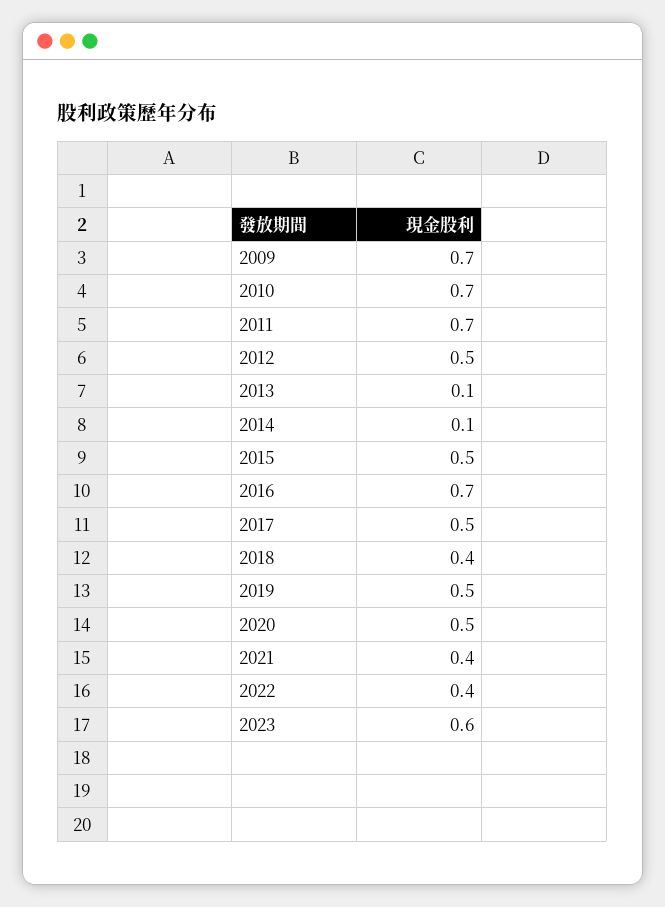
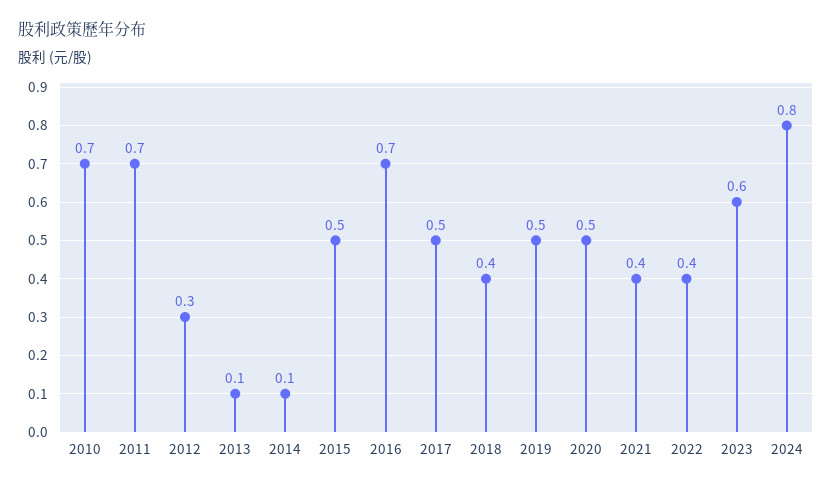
2009: 0.7 -> none
2012: 0.5 -> 0.3
2024: none -> 0.8

